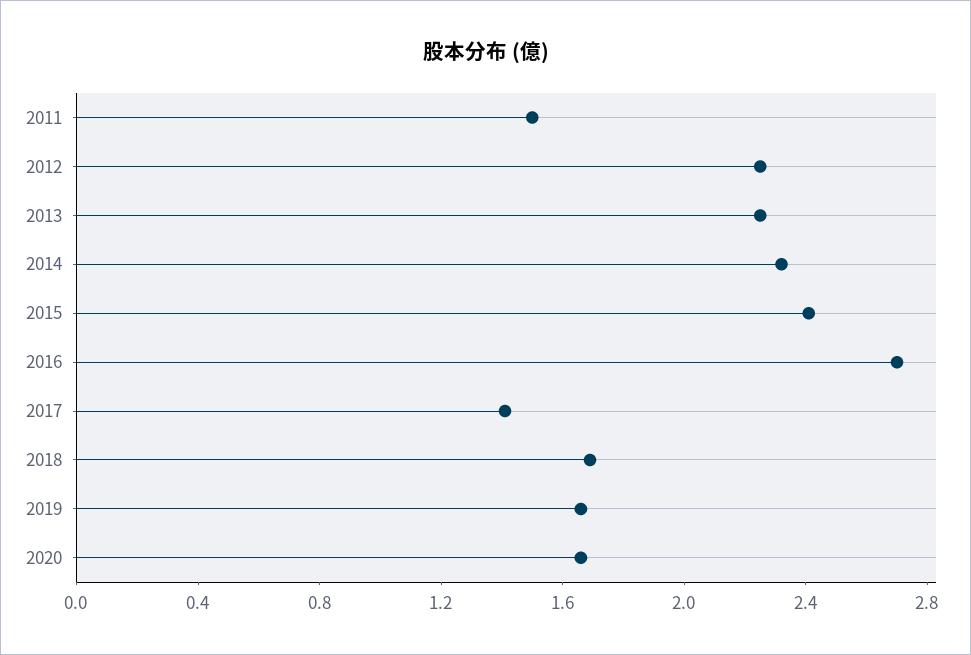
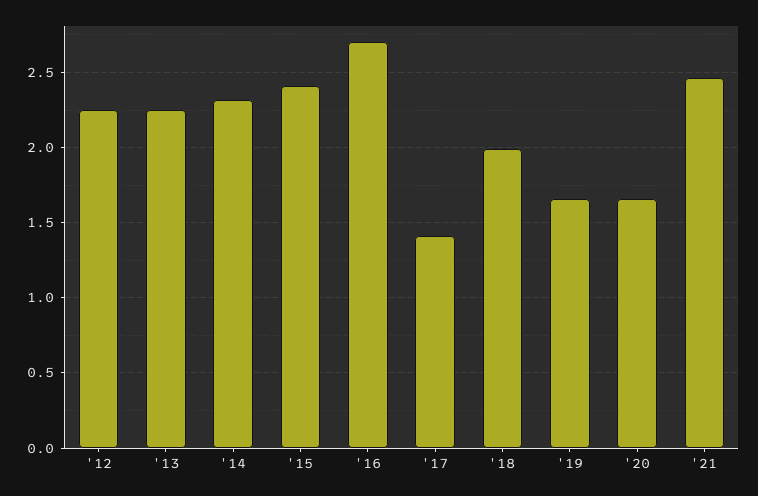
2011: 1.5 -> none
2018: 1.7 -> 2
'21: none -> 2.45

